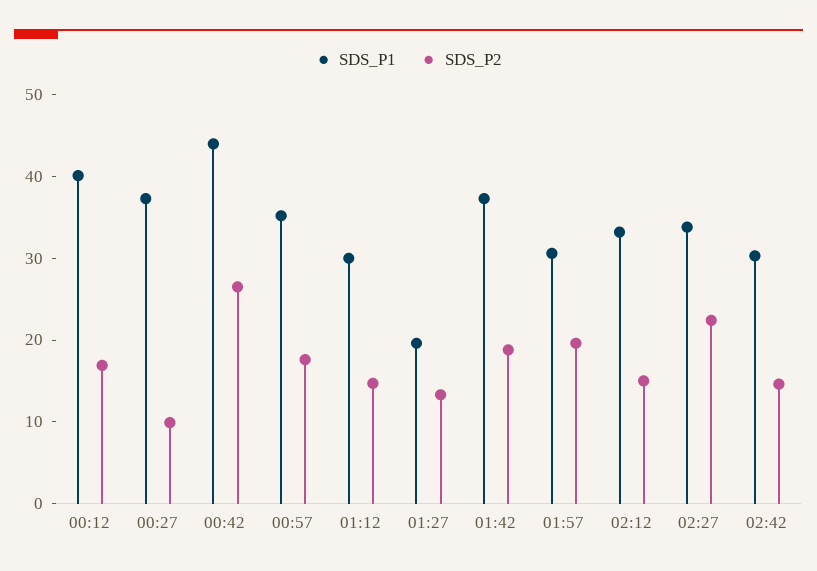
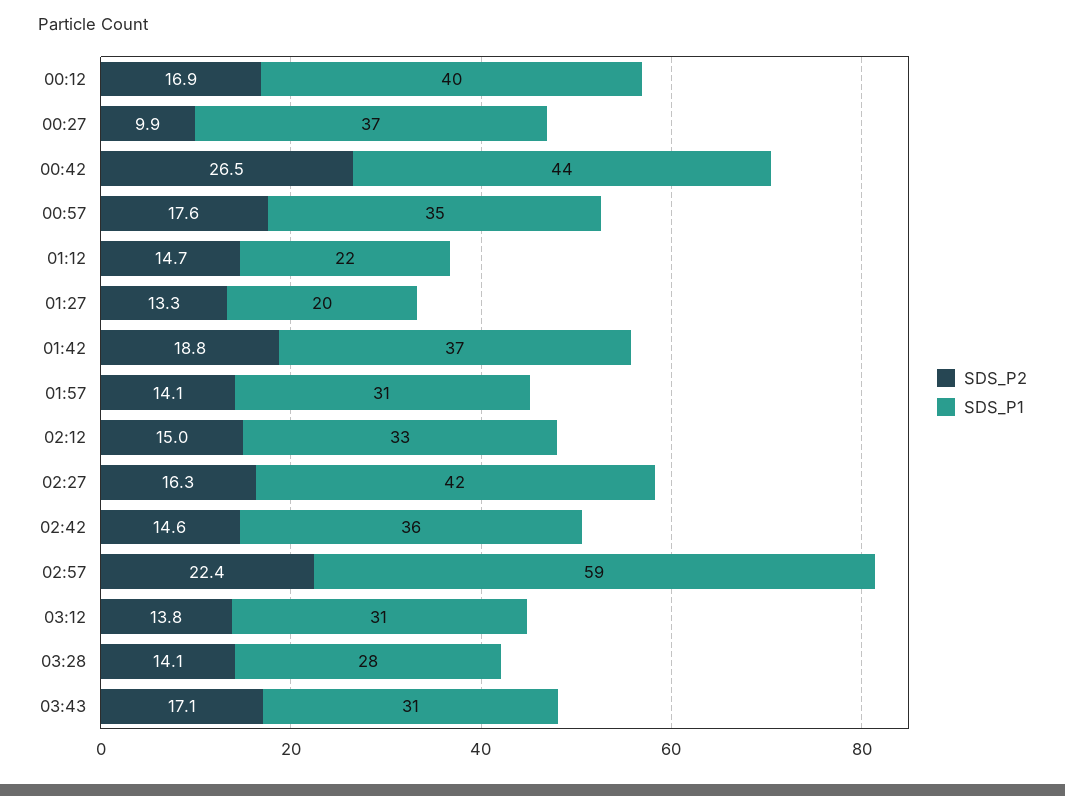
SDS_P1, 01:12: 30 -> 22
SDS_P2, 01:57: 20 -> 14.1
SDS_P1, 02:27: 34 -> 42
SDS_P2, 02:27: 22 -> 16.3
SDS_P1, 02:42: 30 -> 36
SDS_P2, 02:57: none -> 22.4
SDS_P1, 02:57: none -> 59
SDS_P2, 03:12: none -> 13.8
SDS_P1, 03:12: none -> 31
SDS_P2, 03:28: none -> 14.1
SDS_P1, 03:28: none -> 28
SDS_P2, 03:43: none -> 17.1
SDS_P1, 03:43: none -> 31

